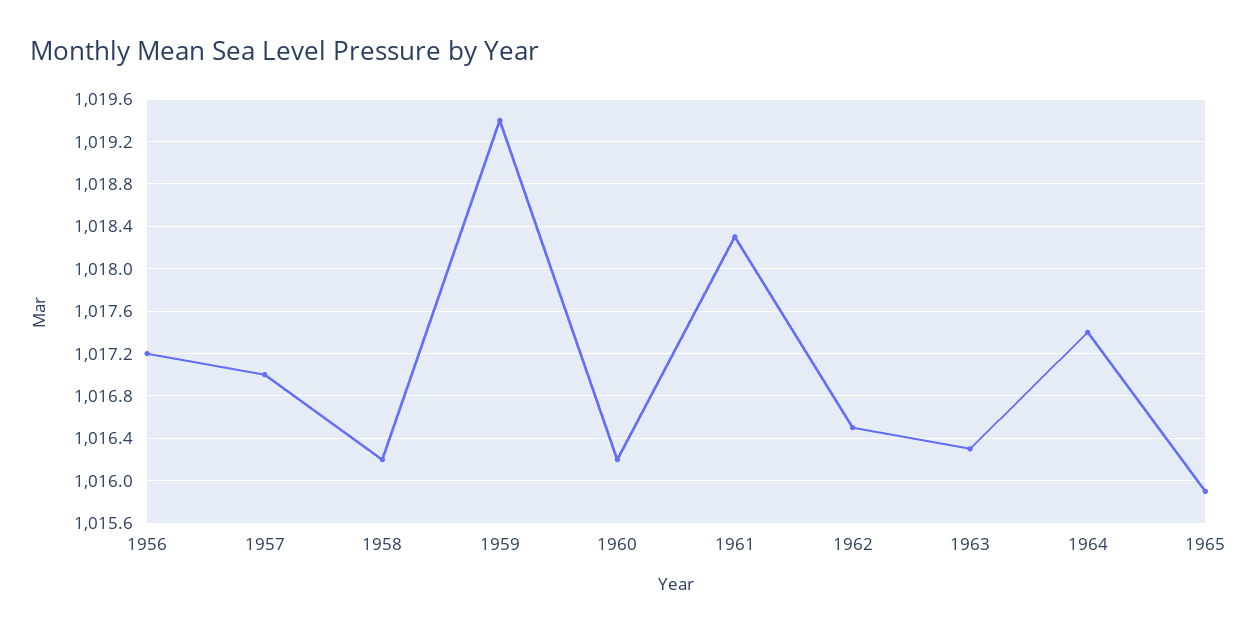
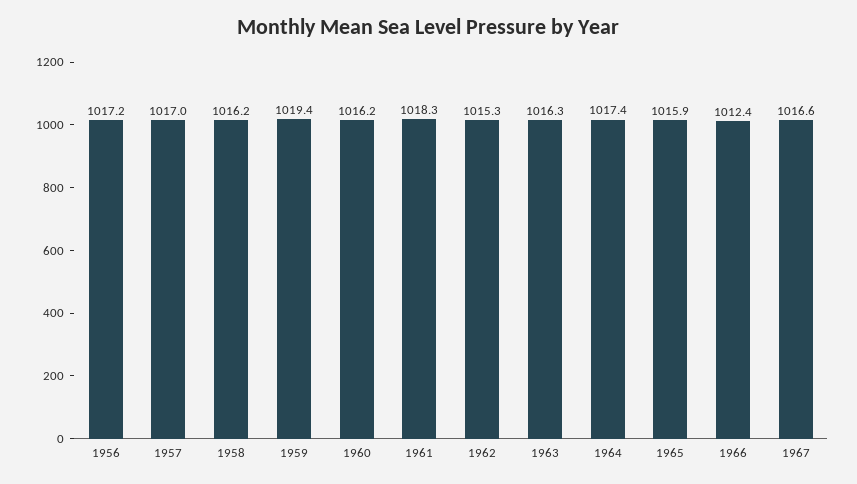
1962: 1016.5 -> 1015.3
1966: none -> 1012.4
1967: none -> 1016.6

